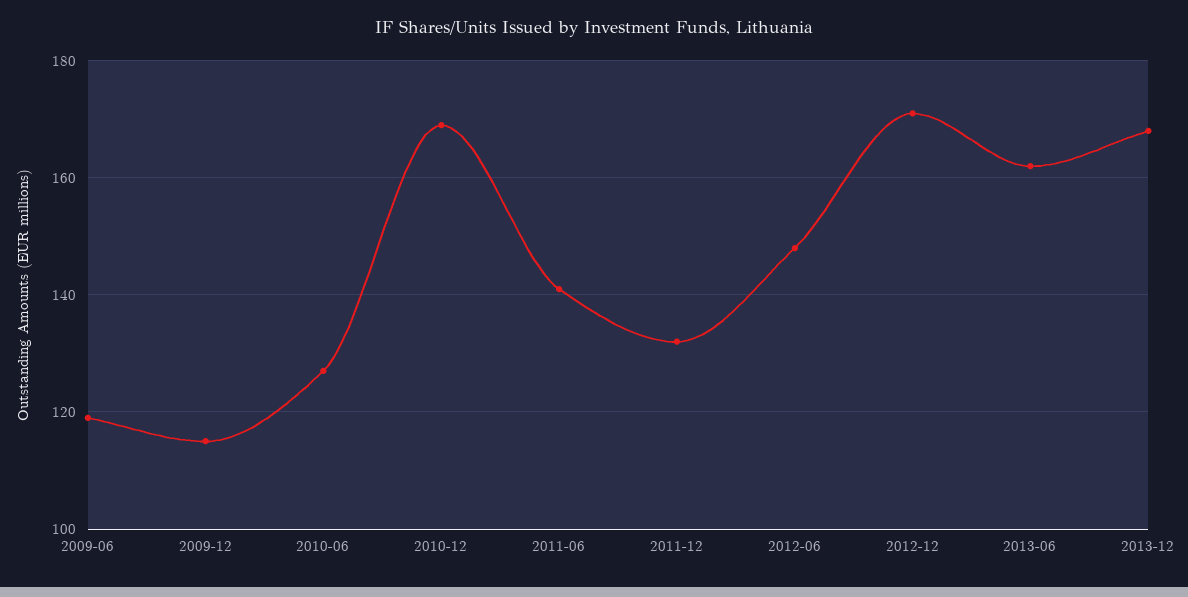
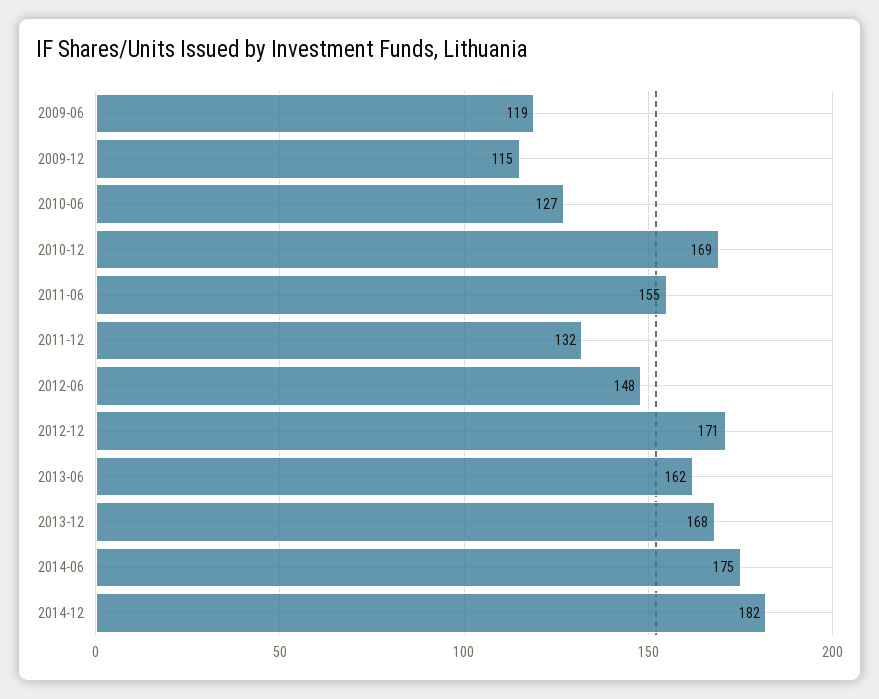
2011-06: 140 -> 155
2014-06: none -> 175
2014-12: none -> 182

